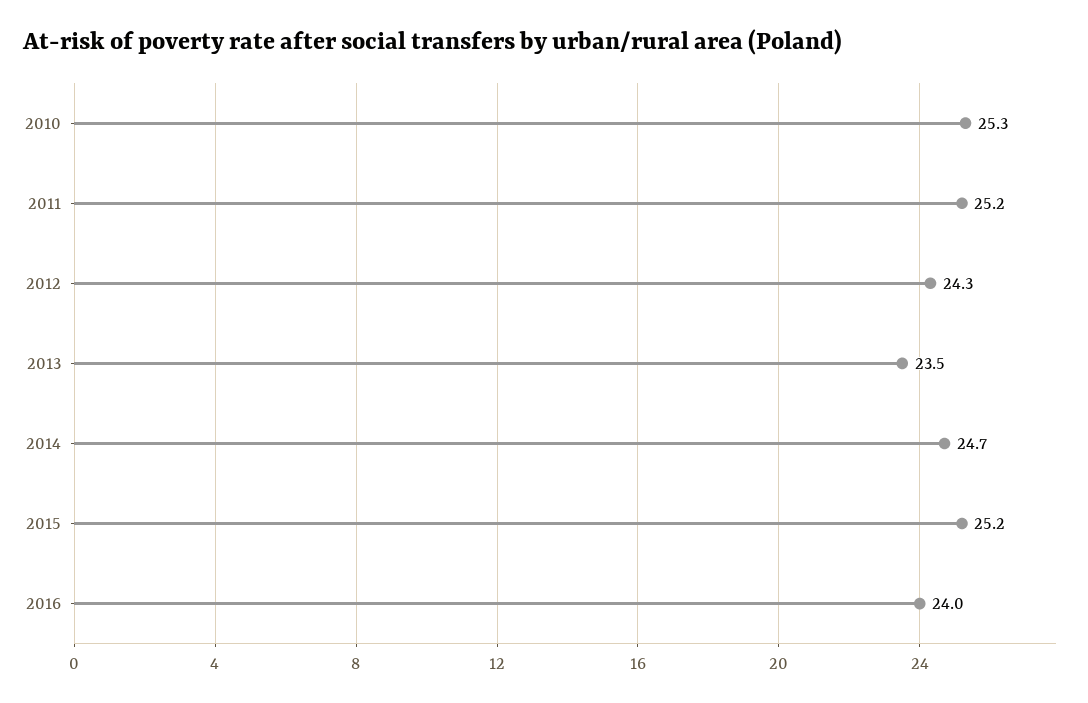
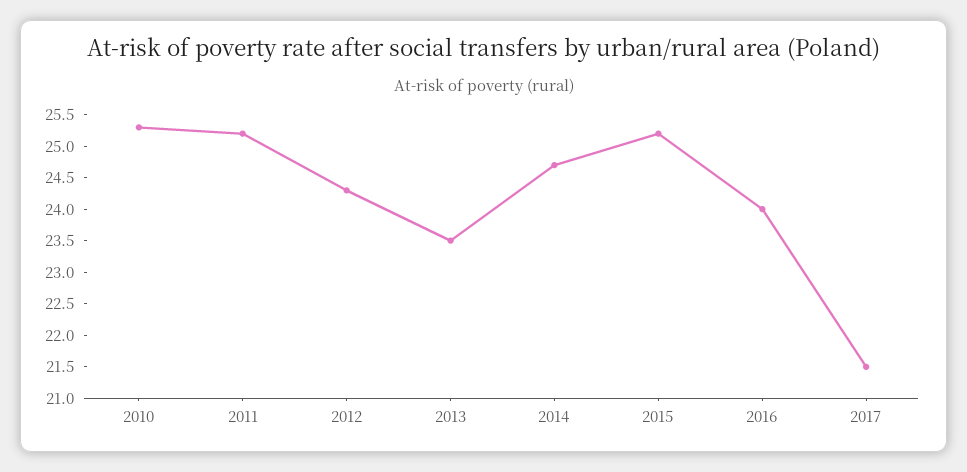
2017: none -> 21.5

